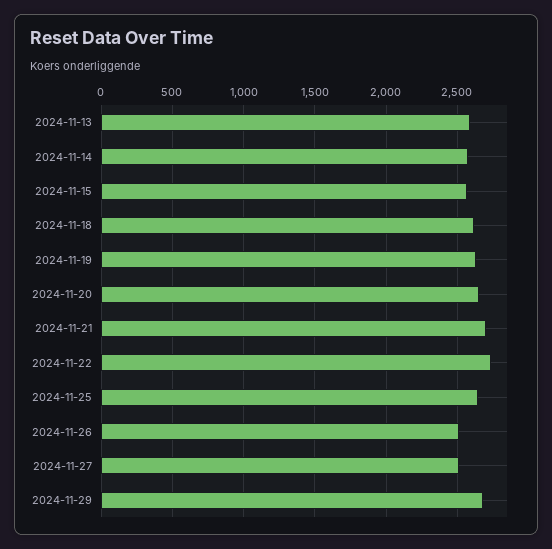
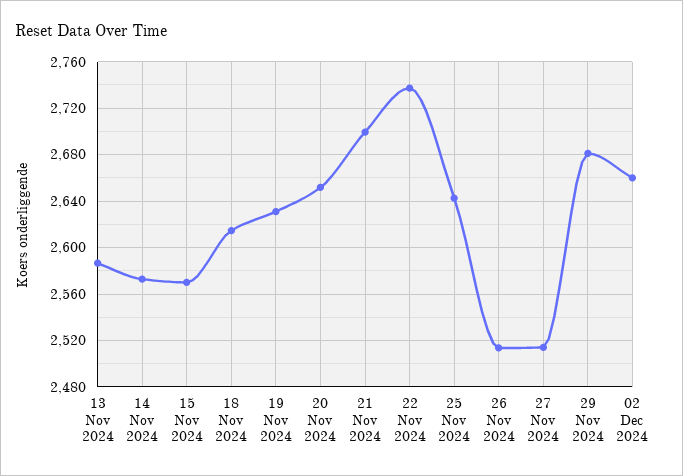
02 Dec 2024: none -> 2660

